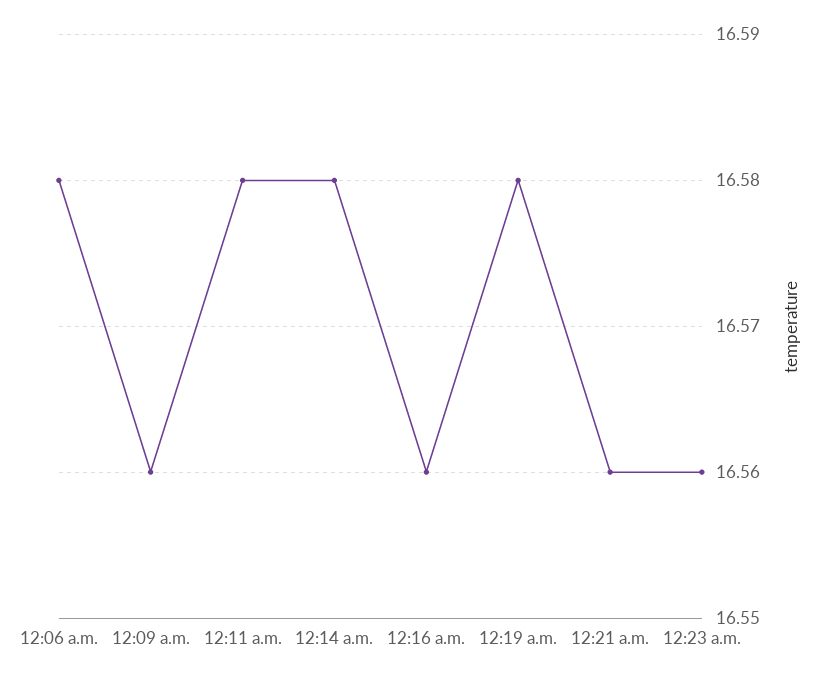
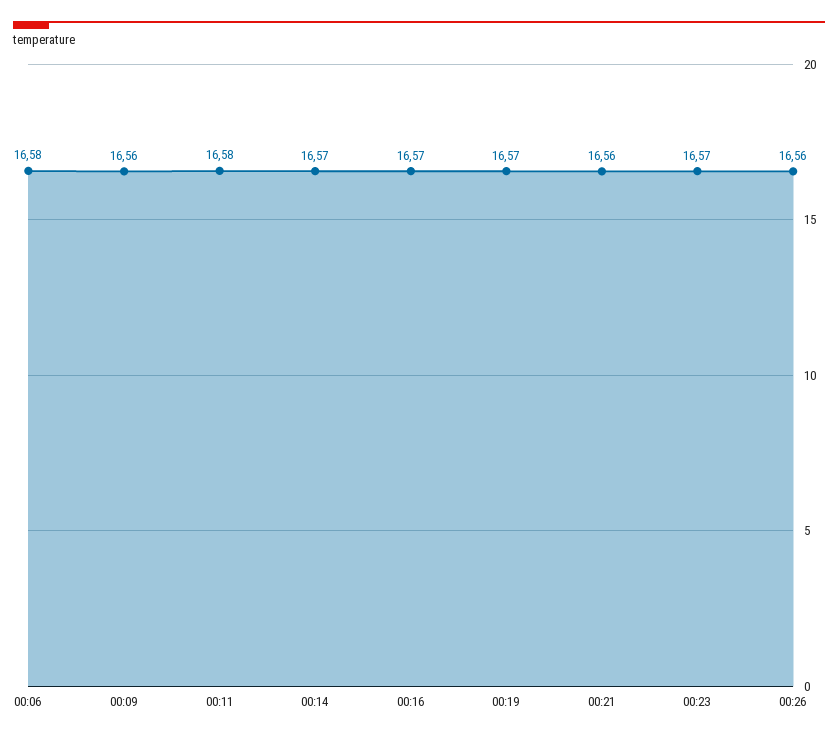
12:14 a.m.: 16.58 -> 16.57
12:16 a.m.: 16.56 -> 16.57
12:19 a.m.: 16.58 -> 16.57
12:23 a.m.: 16.56 -> 16.57
00:26: none -> 16.56

